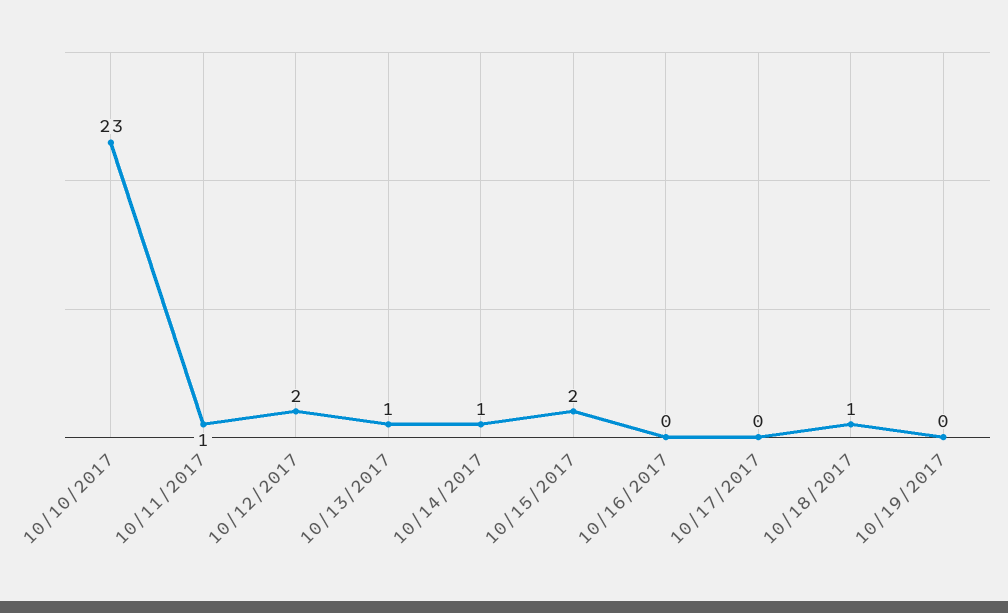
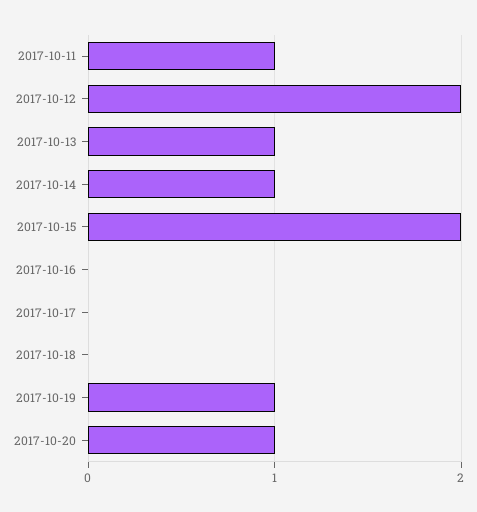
10/10/2017: 23 -> none
10/18/2017: 1 -> 0
10/19/2017: 0 -> 1
2017-10-20: none -> 1

